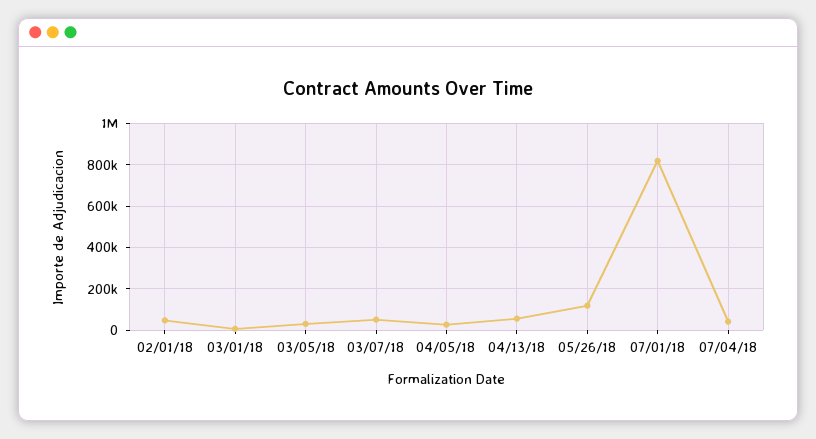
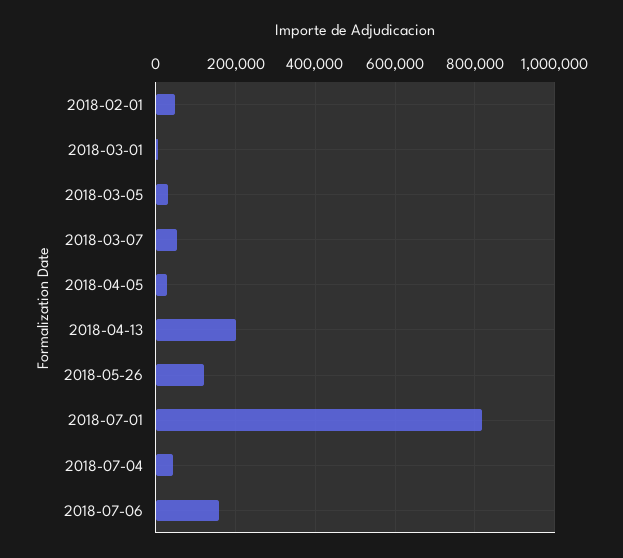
04/13/18: 50000 -> 200000
2018-07-06: none -> 160000

